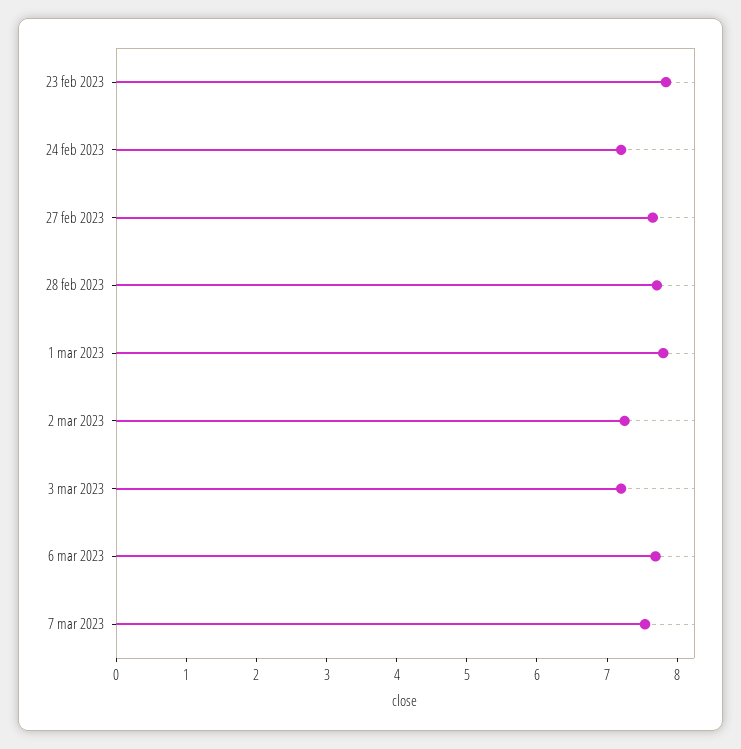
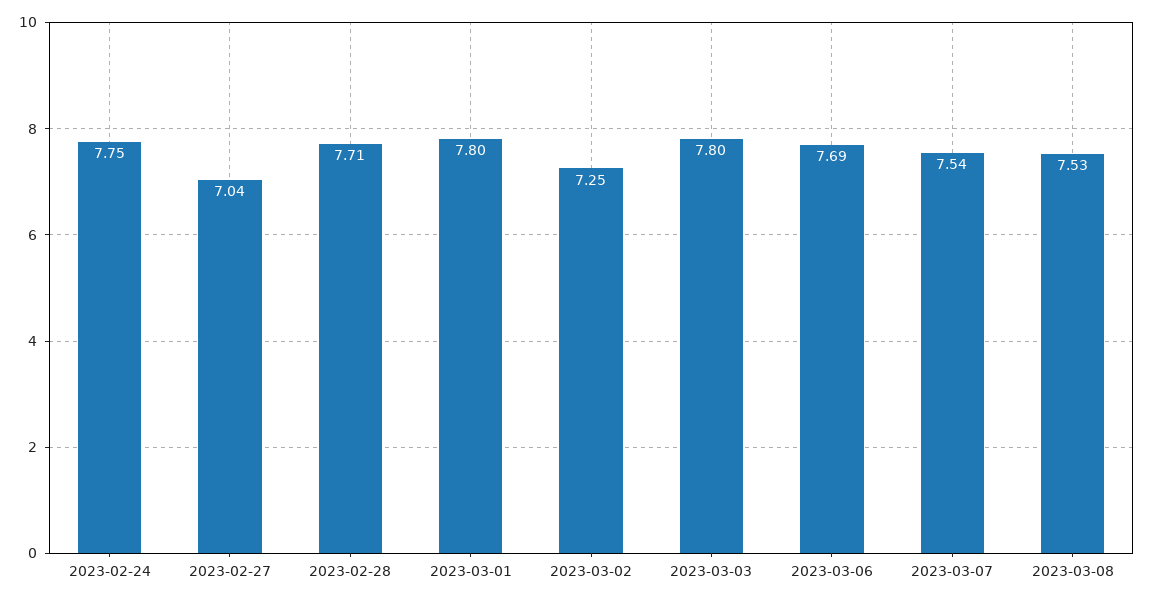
23 feb 2023: 7.8 -> none
24 feb 2023: 7.2 -> 7.75
27 feb 2023: 7.6 -> 7.04
3 mar 2023: 7.2 -> 7.8
2023-03-08: none -> 7.53

